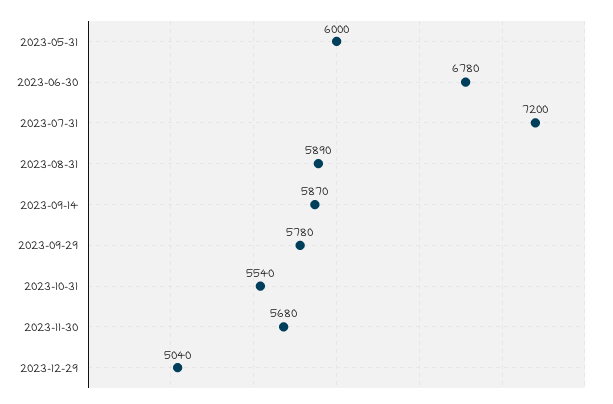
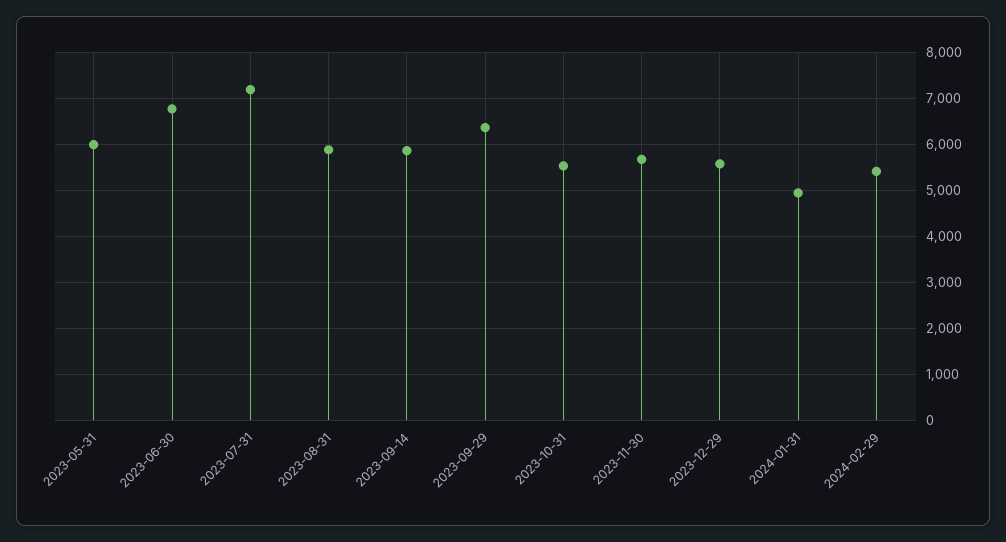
2023-09-29: 5780 -> 6400
2023-12-29: 5040 -> 5600
2024-01-31: none -> 5000
2024-02-29: none -> 5400

